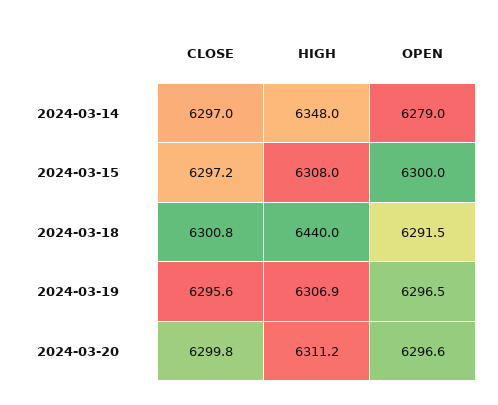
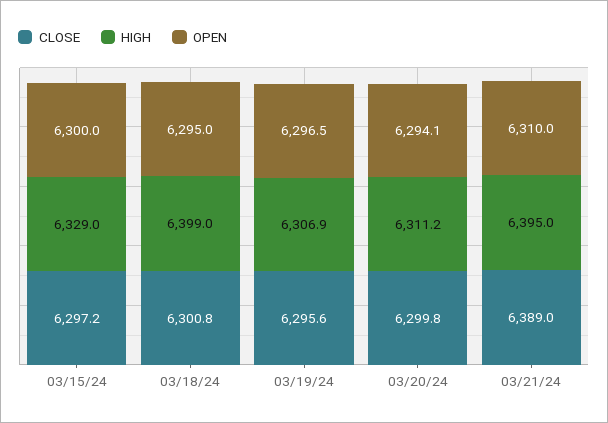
CLOSE, 2024-03-14: 6297 -> none
HIGH, 2024-03-14: 6348 -> none
OPEN, 2024-03-14: 6279 -> none
HIGH, 2024-03-15: 6308 -> 6329
HIGH, 2024-03-18: 6440 -> 6399
OPEN, 2024-03-18: 6291.5 -> 6295
OPEN, 2024-03-20: 6296.6 -> 6294.1
CLOSE, 03/21/24: none -> 6389
HIGH, 03/21/24: none -> 6395
OPEN, 03/21/24: none -> 6310

